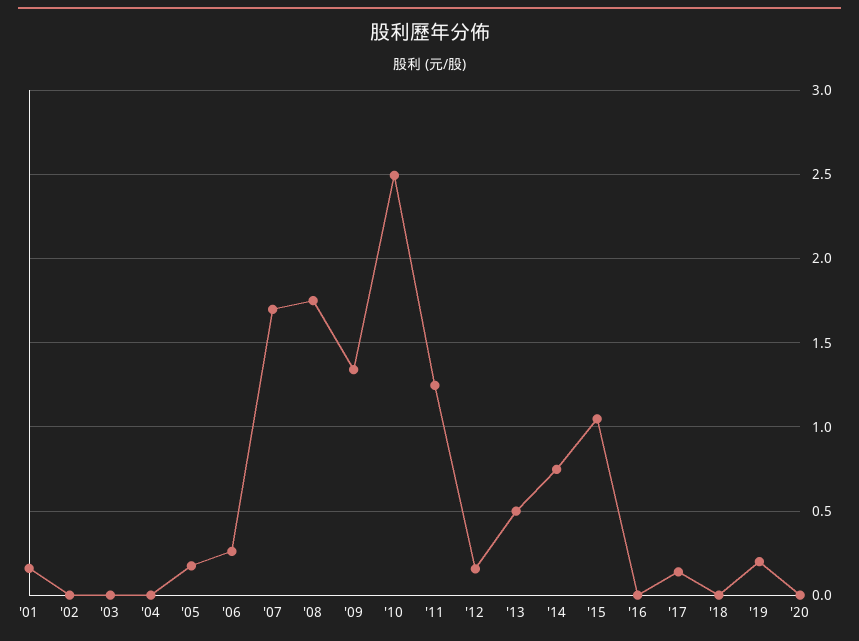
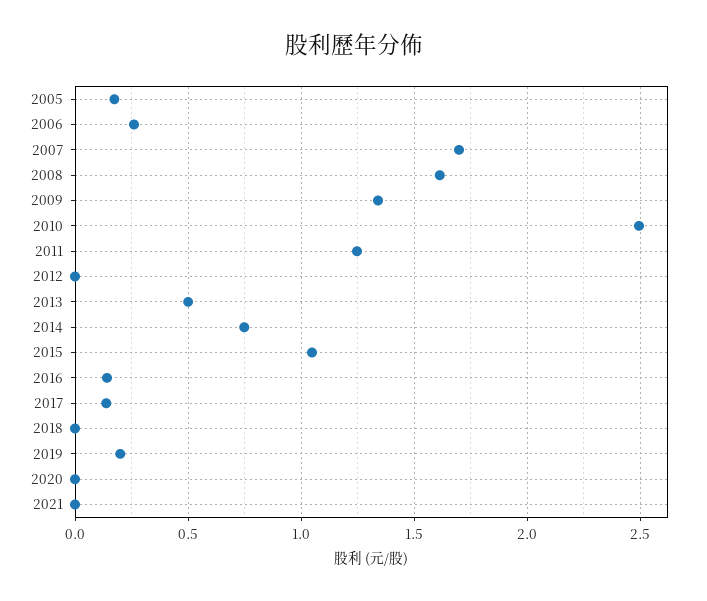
'01: 0.15 -> none
'02: 0 -> none
'03: 0 -> none
'04: 0 -> none
'08: 1.75 -> 1.6
'12: 0.15 -> 0
'16: 0 -> 0.15
2021: none -> 0

